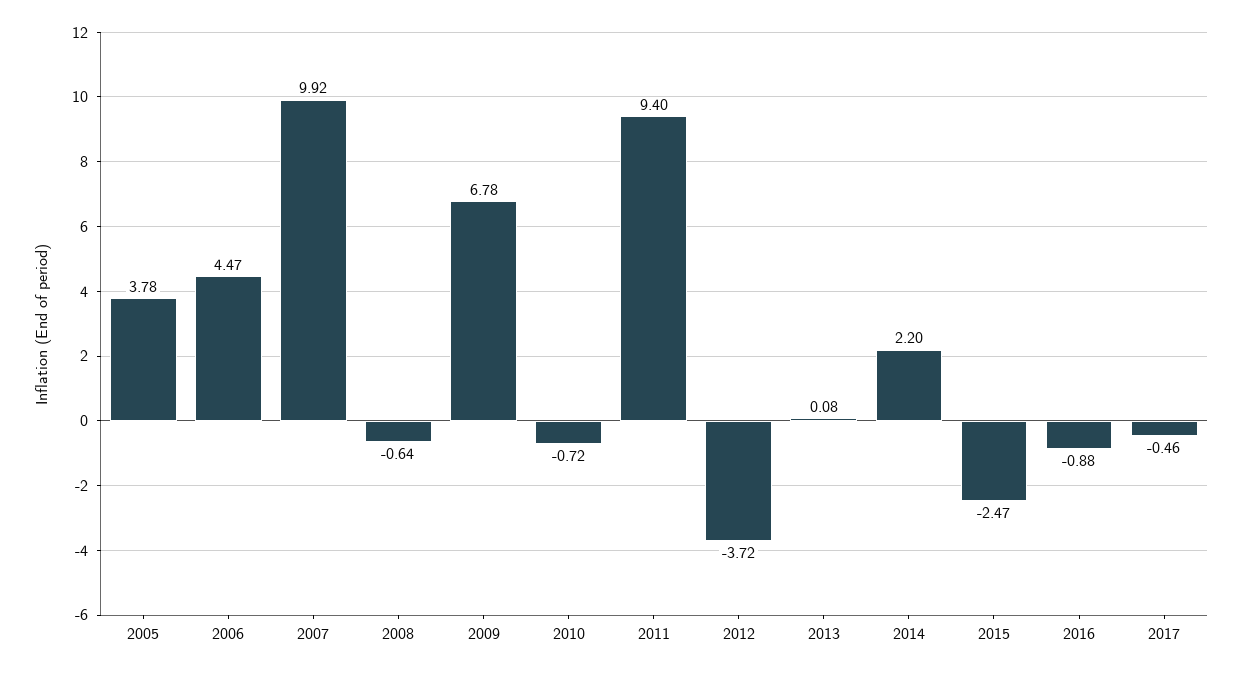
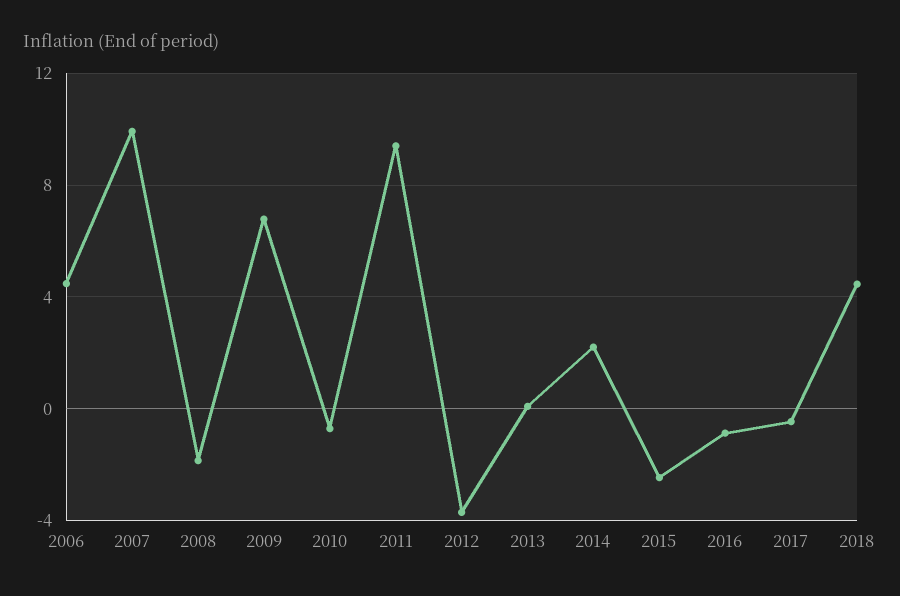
2005: 3.78 -> none
2008: -0.64 -> -2
2018: none -> 4.5

